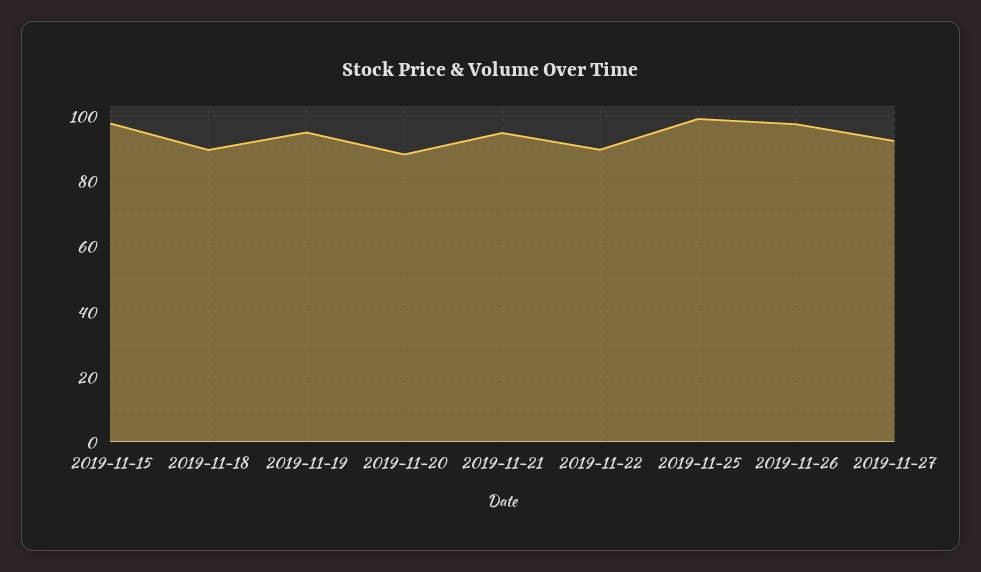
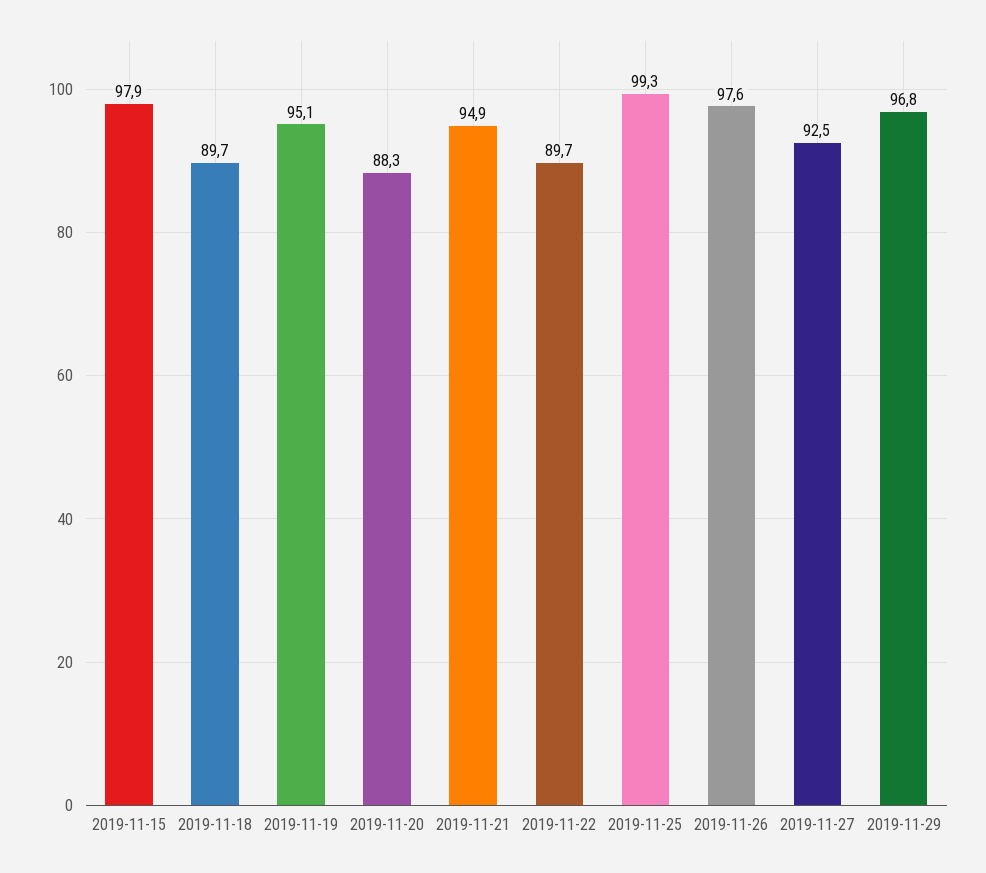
2019-11-29: none -> 96.8

